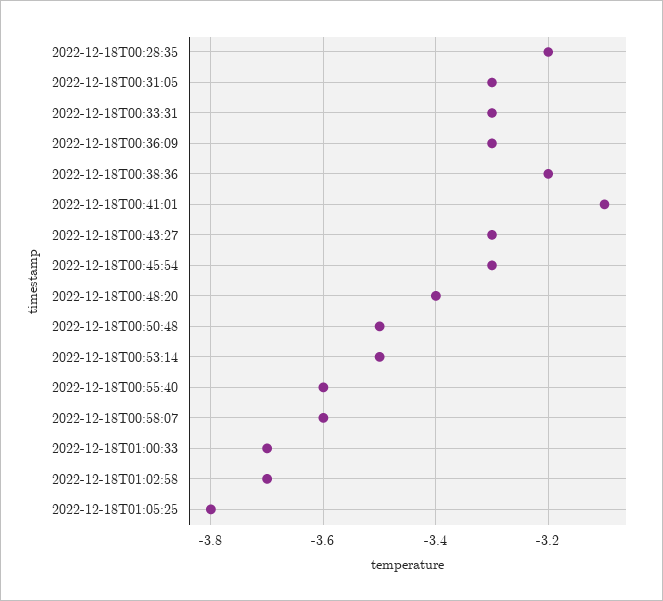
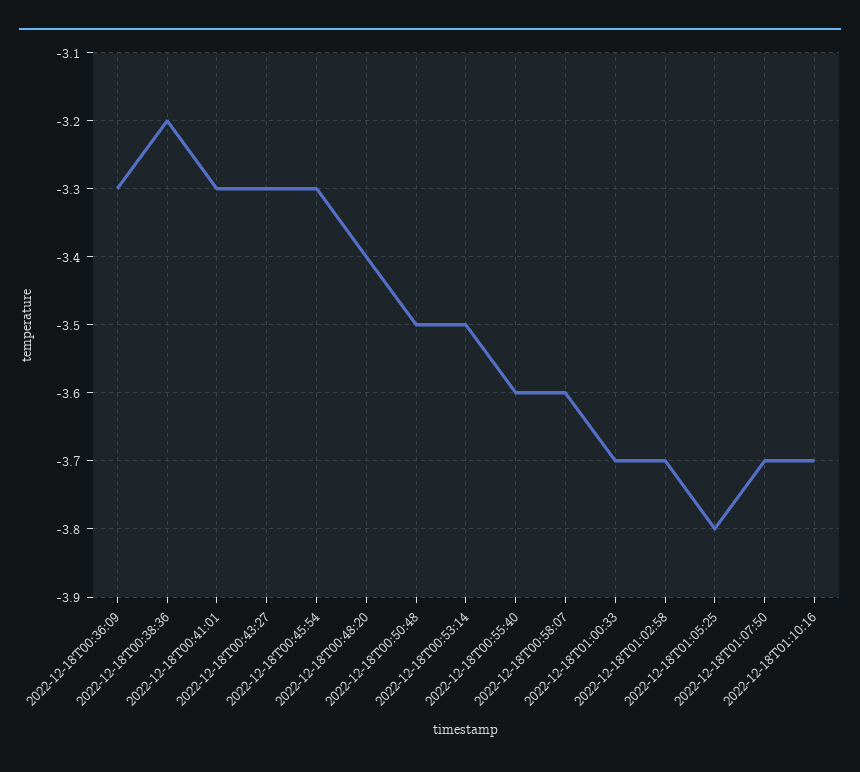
2022-12-18T00:28:35: -3.2 -> none
2022-12-18T00:31:05: -3.3 -> none
2022-12-18T00:33:31: -3.3 -> none
2022-12-18T00:41:01: -3.1 -> -3.3
2022-12-18T01:07:50: none -> -3.7
2022-12-18T01:10:16: none -> -3.7

